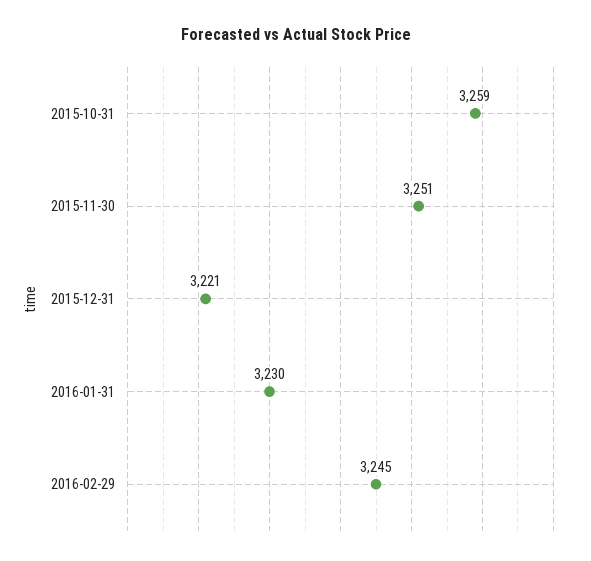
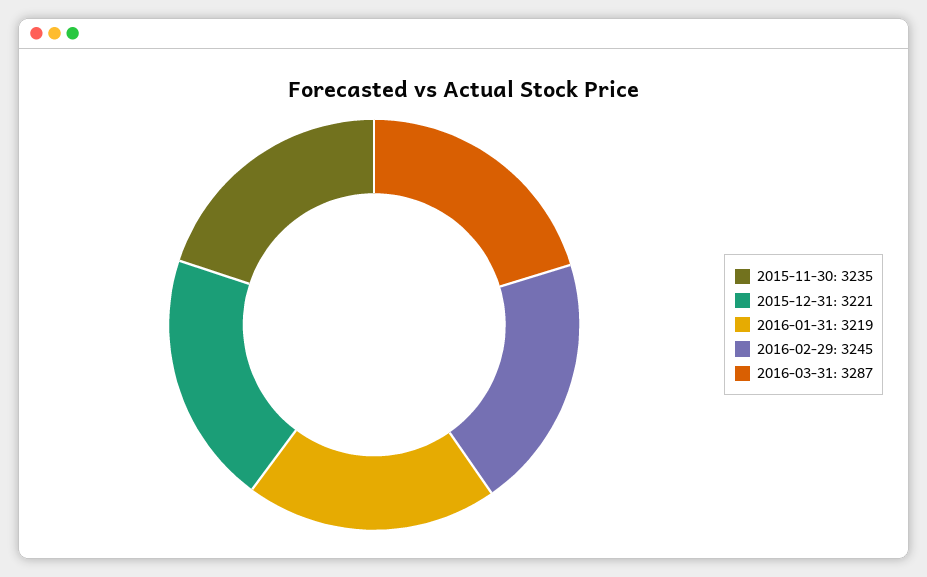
2015-10-31: 3259 -> none
2015-11-30: 3251 -> 3235
2016-01-31: 3230 -> 3219
2016-03-31: none -> 3287

